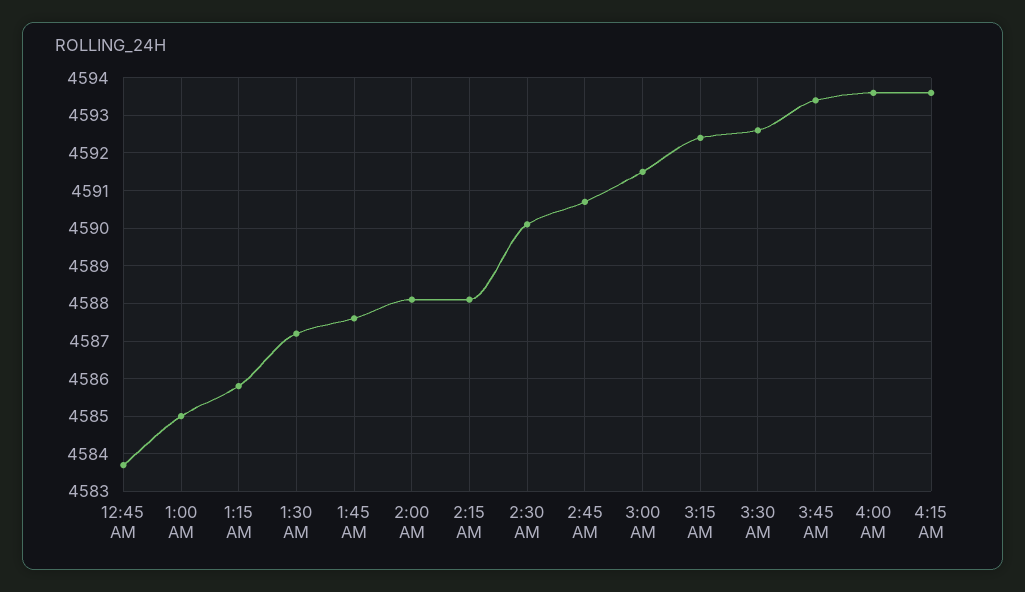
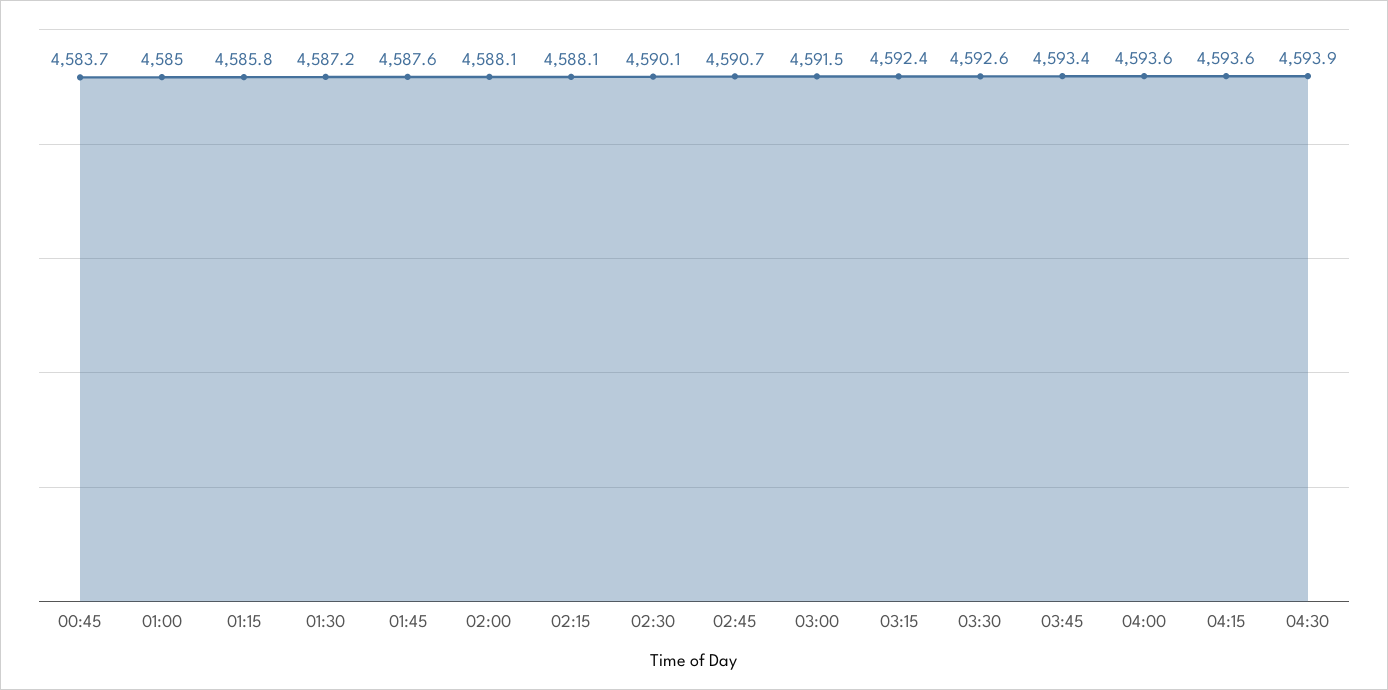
04:30: none -> 4593.9

